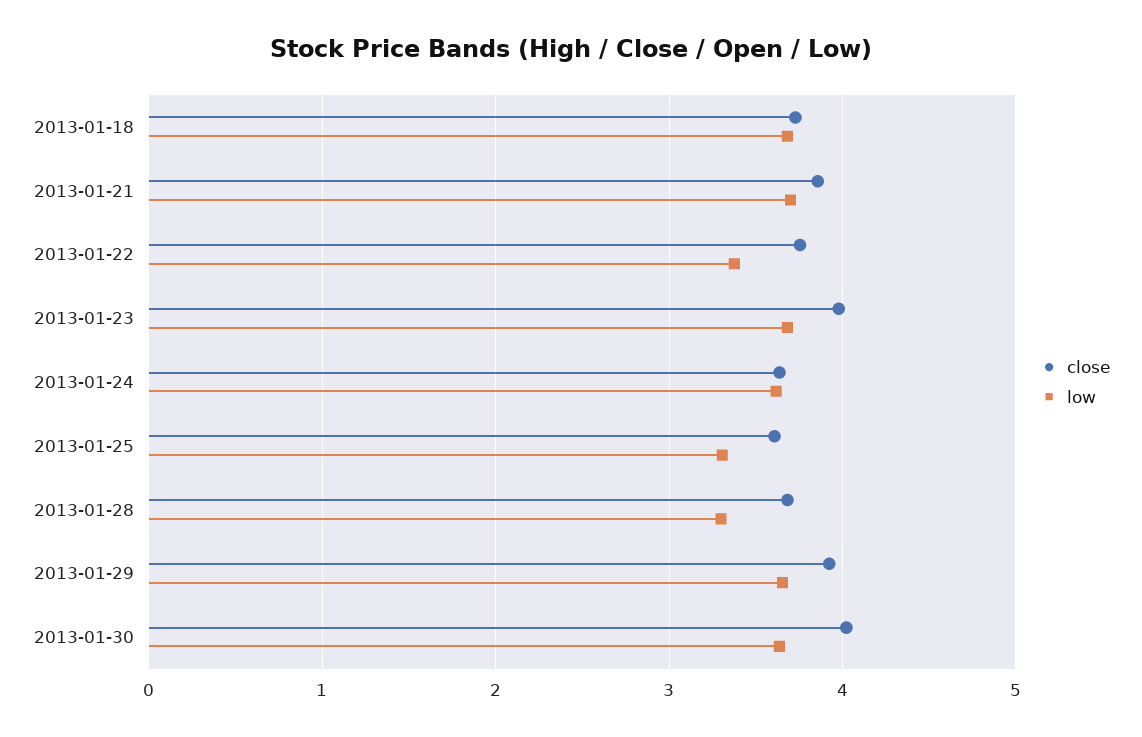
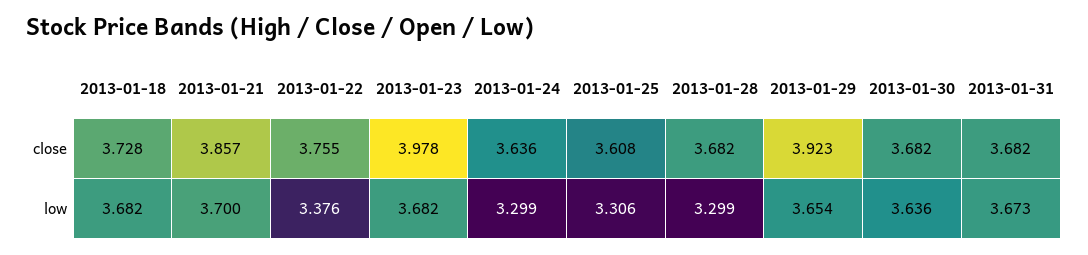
low, 2013-01-24: 3.6 -> 3.299
close, 2013-01-30: 4 -> 3.682
close, 2013-01-31: none -> 3.682
low, 2013-01-31: none -> 3.673

